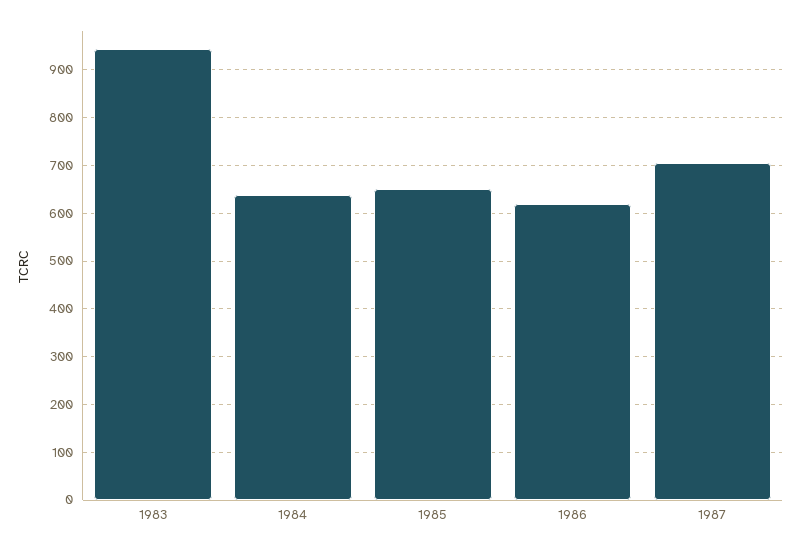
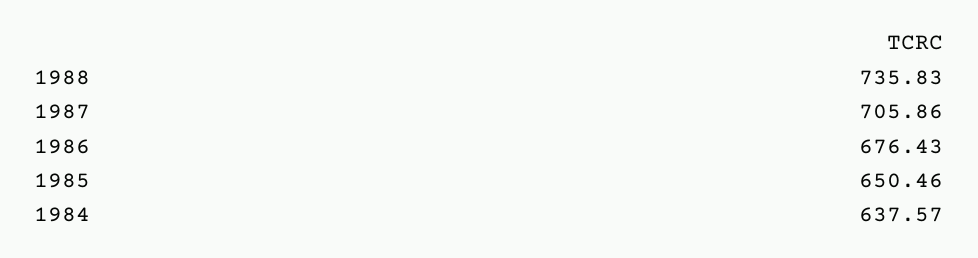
1983: 940 -> none
1986: 620 -> 676.43
1988: none -> 735.83

